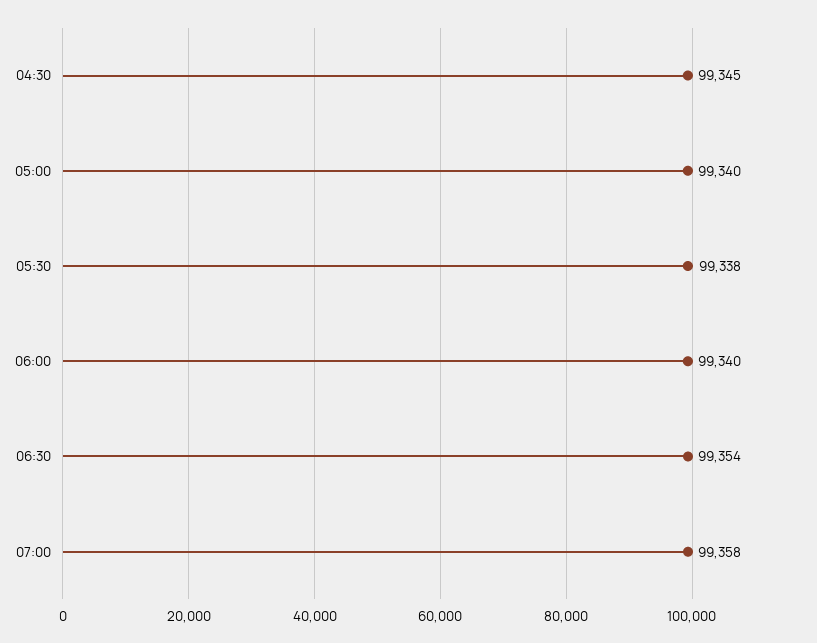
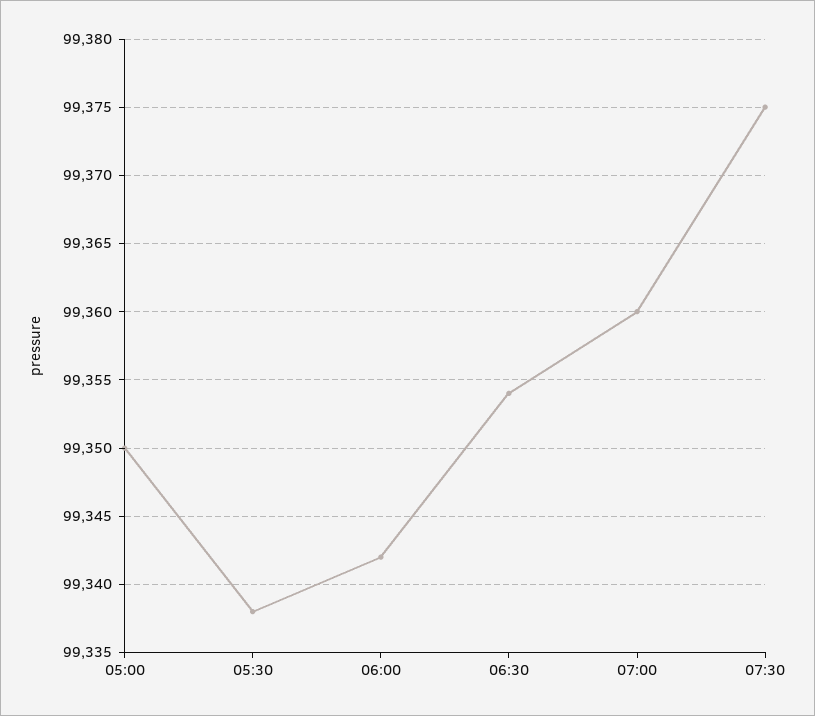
04:30: 99345 -> none
05:00: 99340 -> 99350
06:00: 99340 -> 99342
07:00: 99358 -> 99360
07:30: none -> 99375

